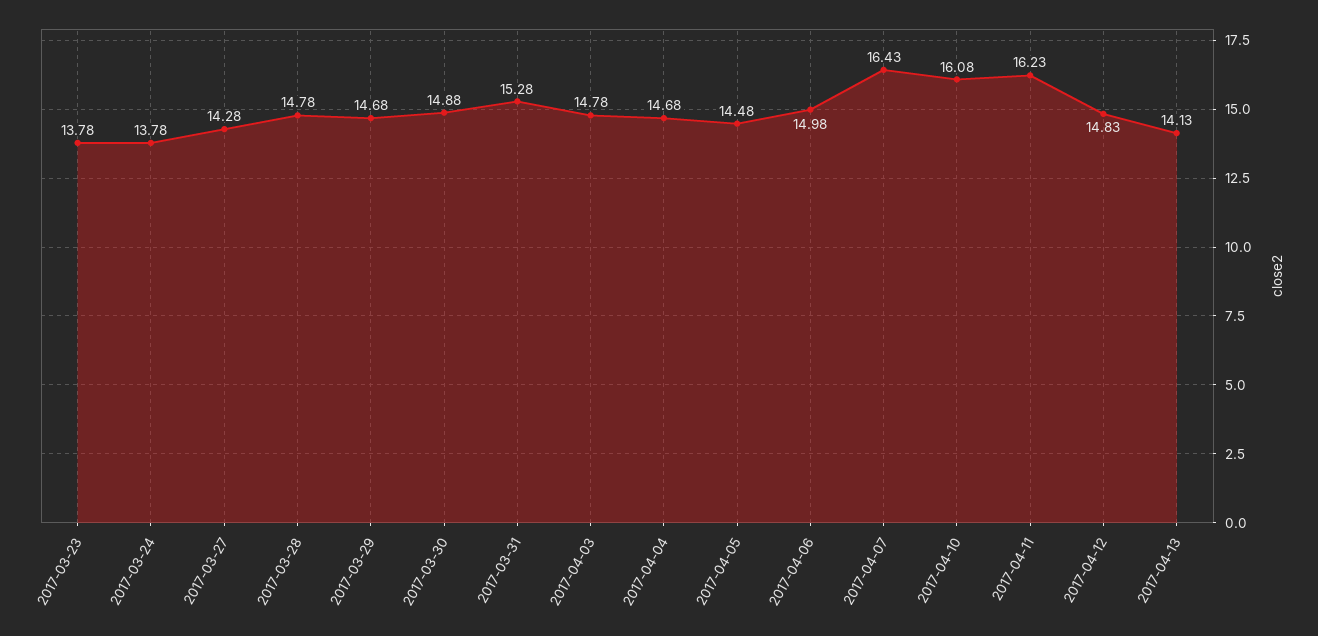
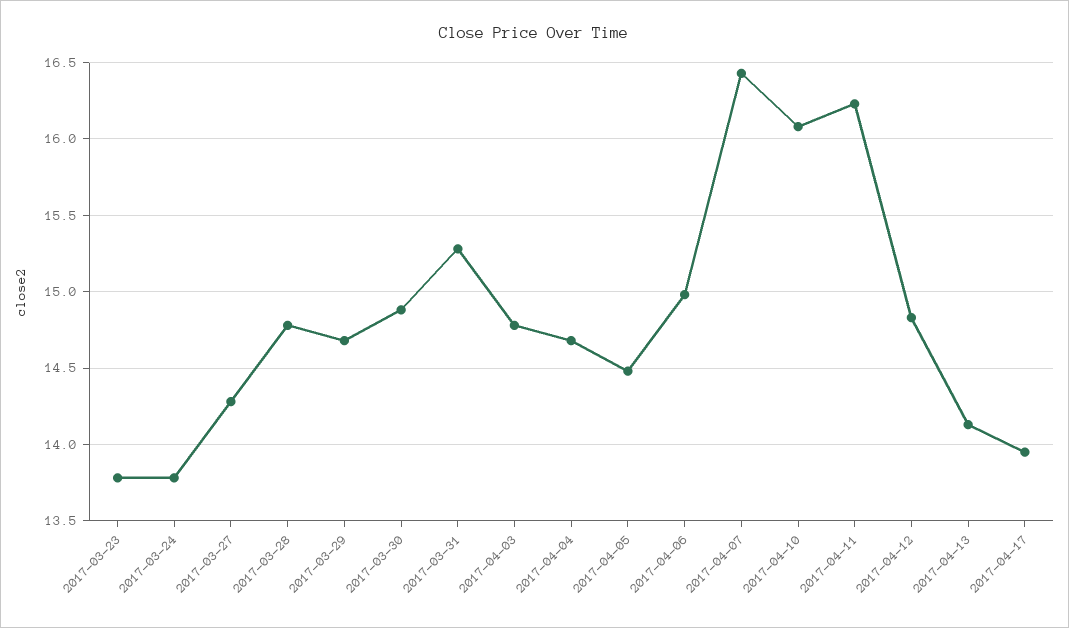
2017-04-17: none -> 13.95

